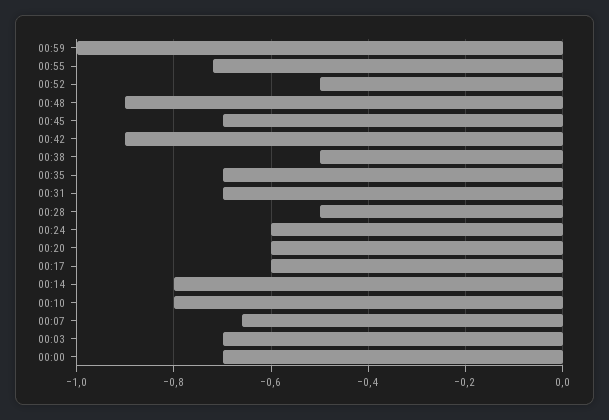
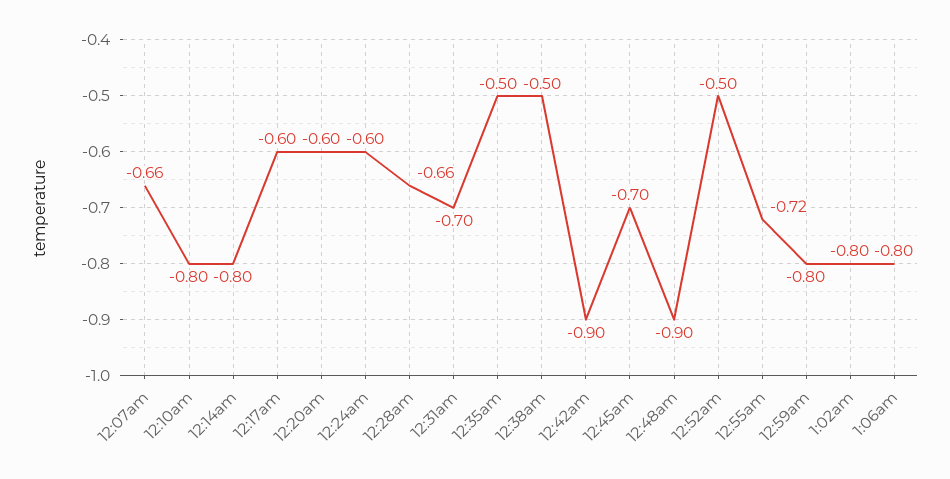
00:59: -1 -> -0.8
00:35: -0.7 -> -0.5
00:28: -0.5 -> -0.66
00:03: -0.7 -> none
00:00: -0.7 -> none
1:02am: none -> -0.8
1:06am: none -> -0.8

